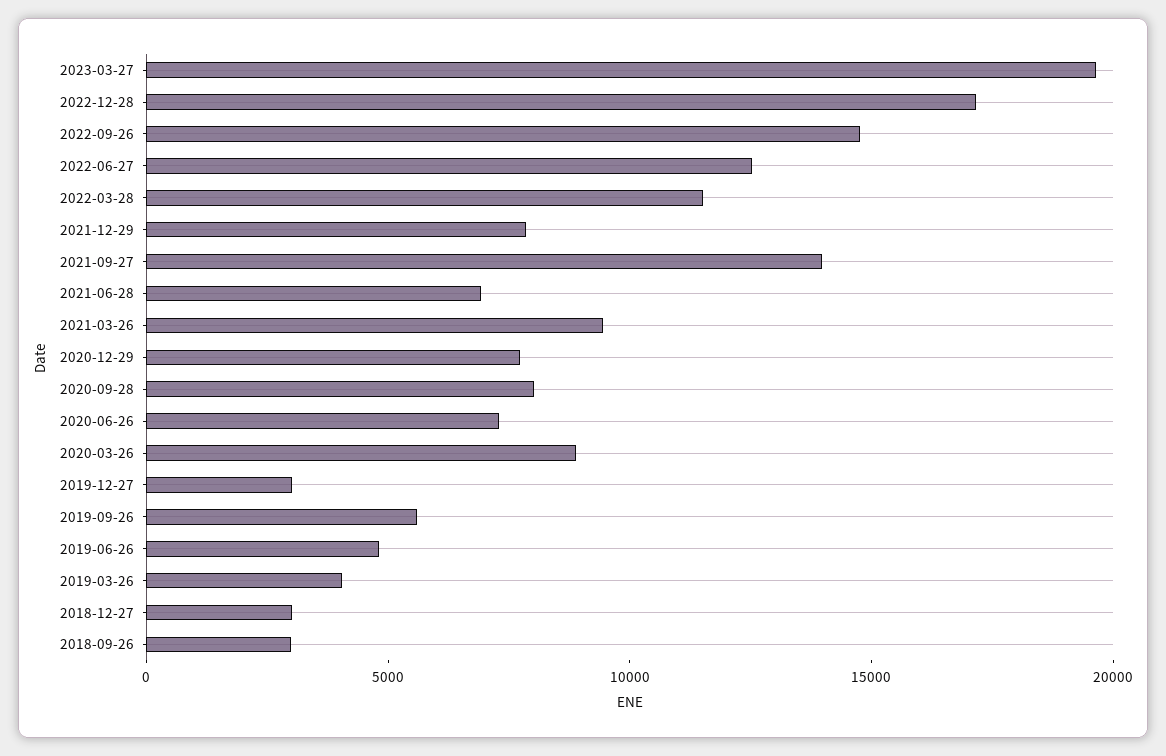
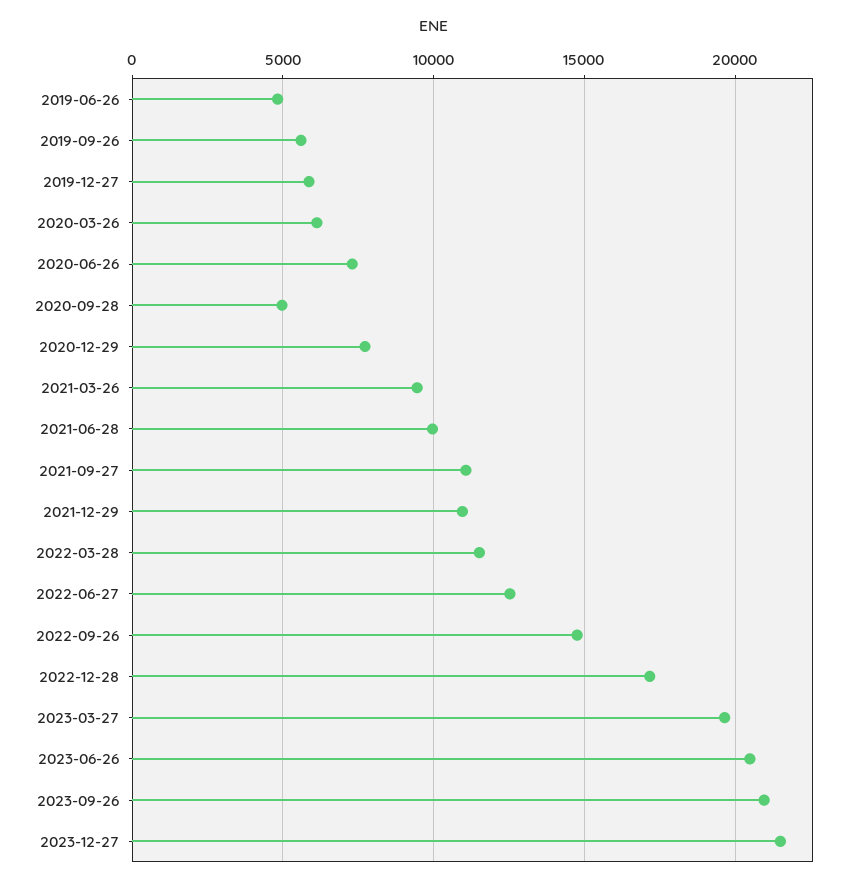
2021-12-29: 8000 -> 11000
2021-09-27: 14000 -> 11000
2021-06-28: 7000 -> 10000
2020-09-28: 8000 -> 5000
2020-03-26: 9000 -> 6000
2019-12-27: 3000 -> 6000
2019-03-26: 4000 -> none
2018-12-27: 3000 -> none
2018-09-26: 3000 -> none
2023-06-26: none -> 20500
2023-09-26: none -> 21000
2023-12-27: none -> 21500

